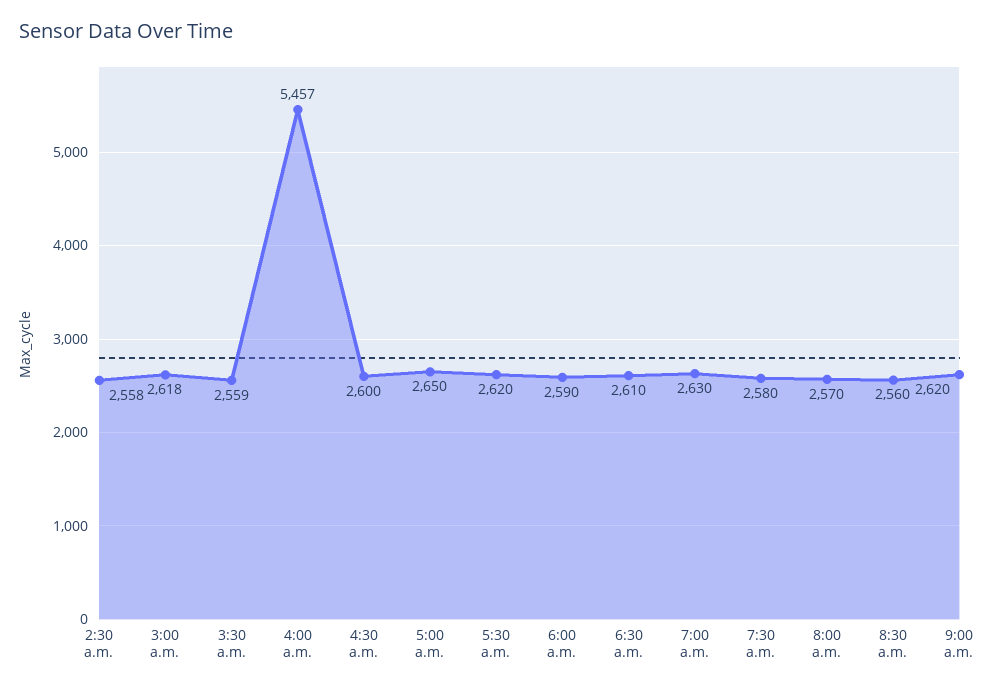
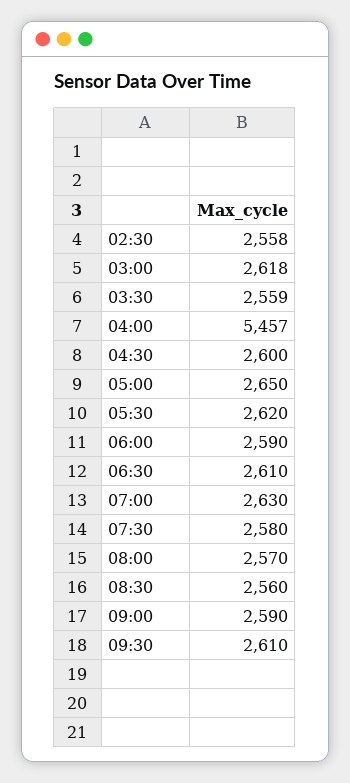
9:00 a.m.: 2620 -> 2590
09:30: none -> 2610

